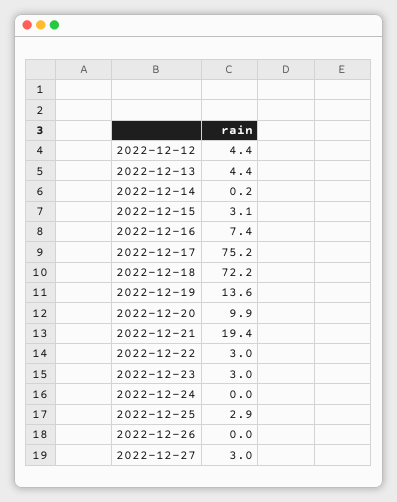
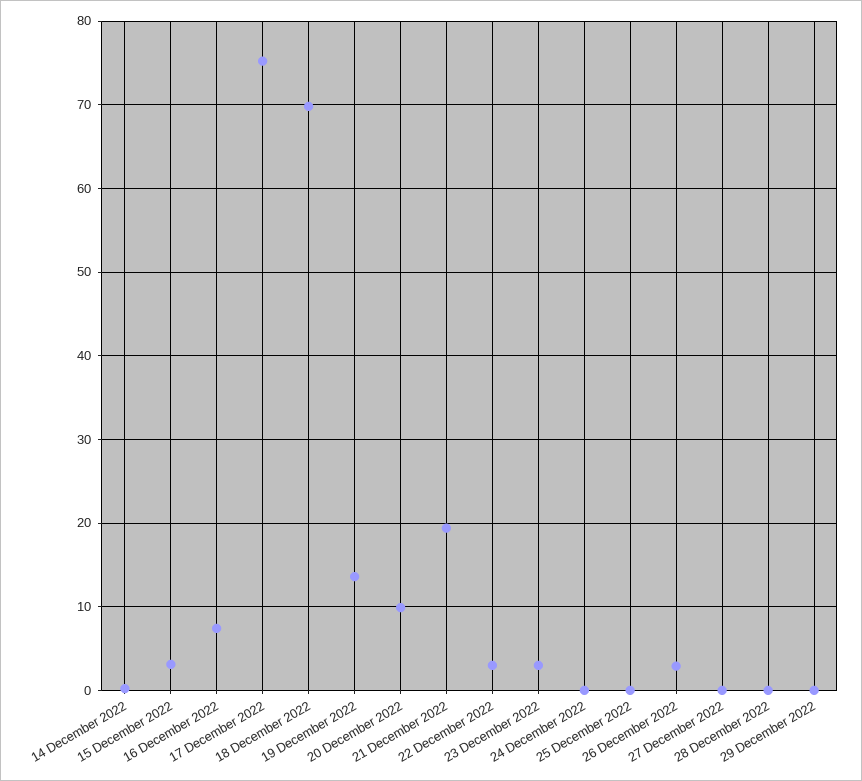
2022-12-12: 4.4 -> none
2022-12-13: 4.4 -> none
2022-12-18: 72.2 -> 70
2022-12-25: 2.9 -> 0
2022-12-26: 0 -> 3
2022-12-27: 3 -> 0
28 December 2022: none -> 0
29 December 2022: none -> 0

